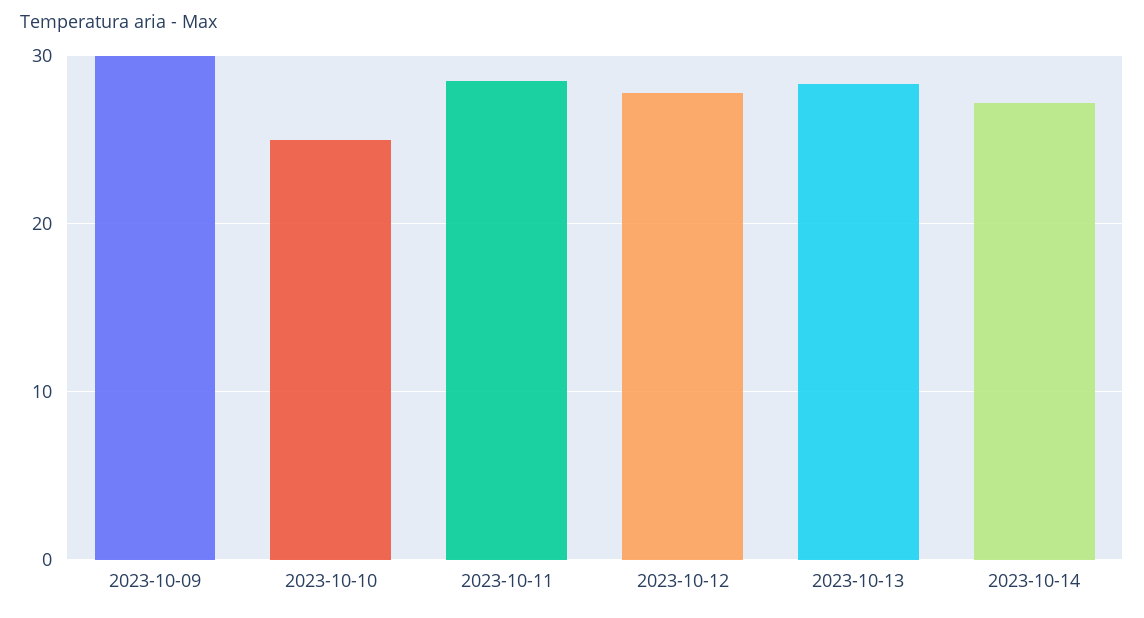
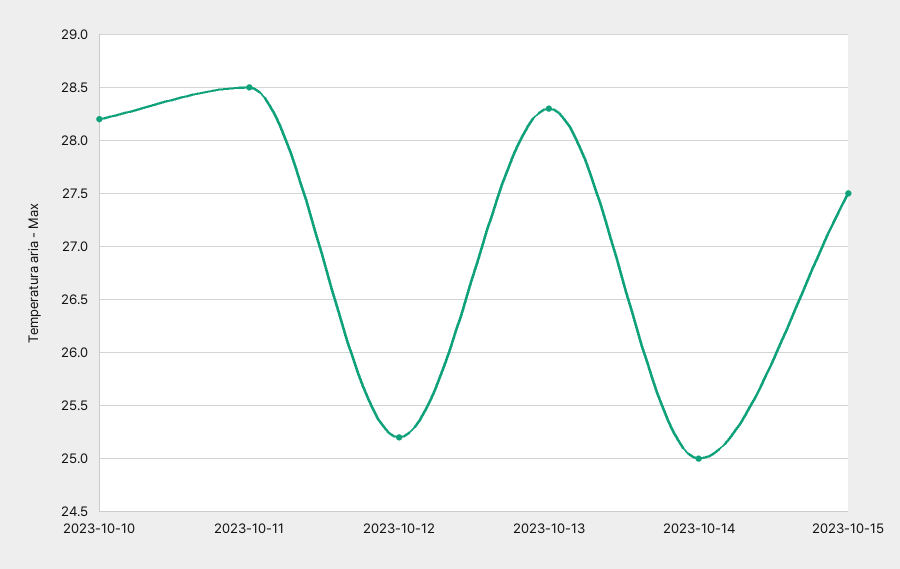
2023-10-09: 30 -> none
2023-10-10: 25 -> 28.2
2023-10-12: 28 -> 25.2
2023-10-14: 27 -> 25
2023-10-15: none -> 27.5

